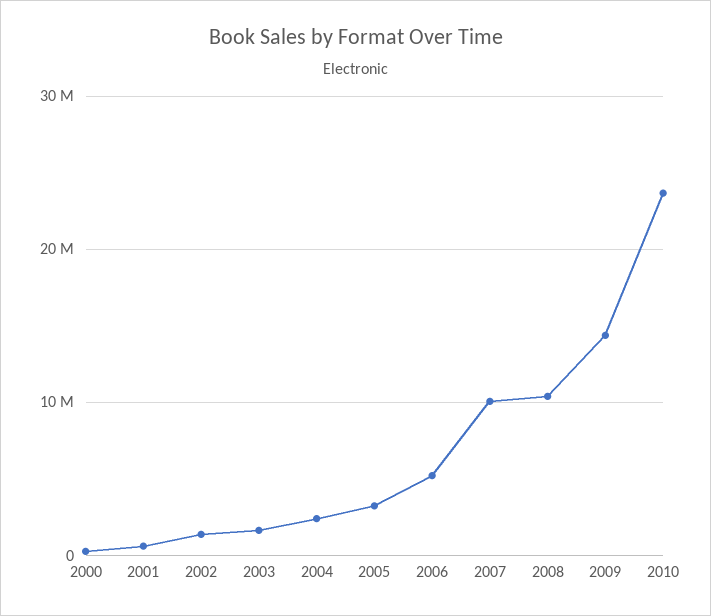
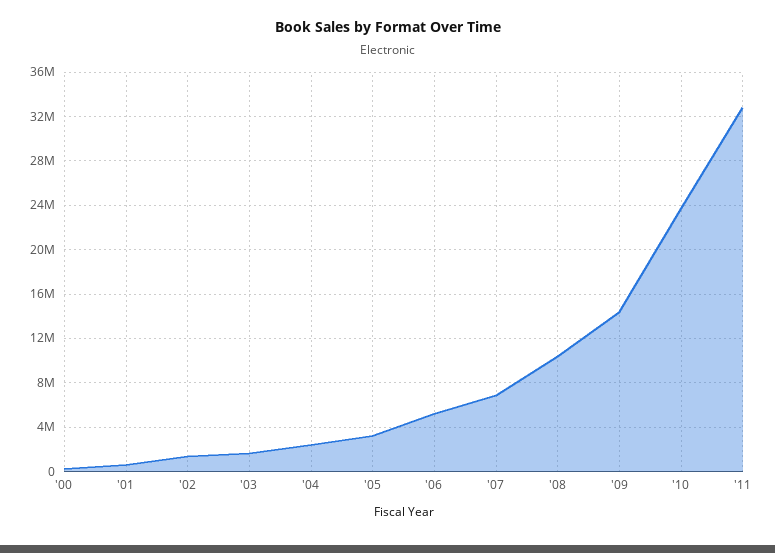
2007: 10000000 -> 7000000
'11: none -> 33000000

